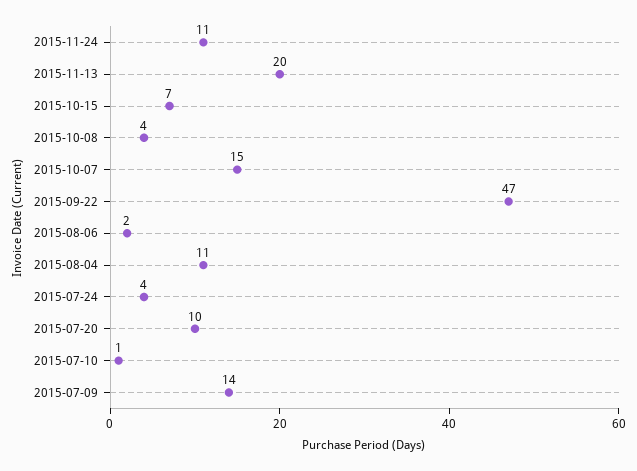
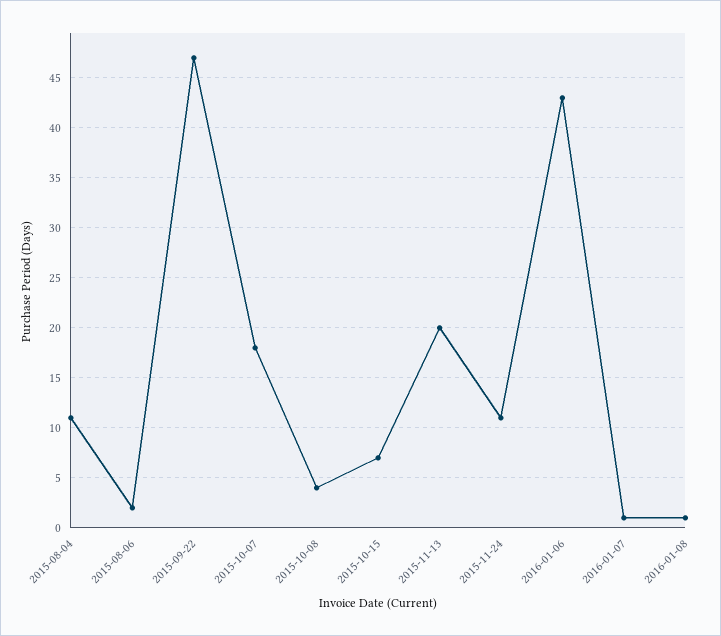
2015-10-07: 15 -> 18
2015-07-24: 4 -> none
2015-07-20: 10 -> none
2015-07-10: 1 -> none
2015-07-09: 14 -> none
2016-01-06: none -> 43
2016-01-07: none -> 1
2016-01-08: none -> 1

